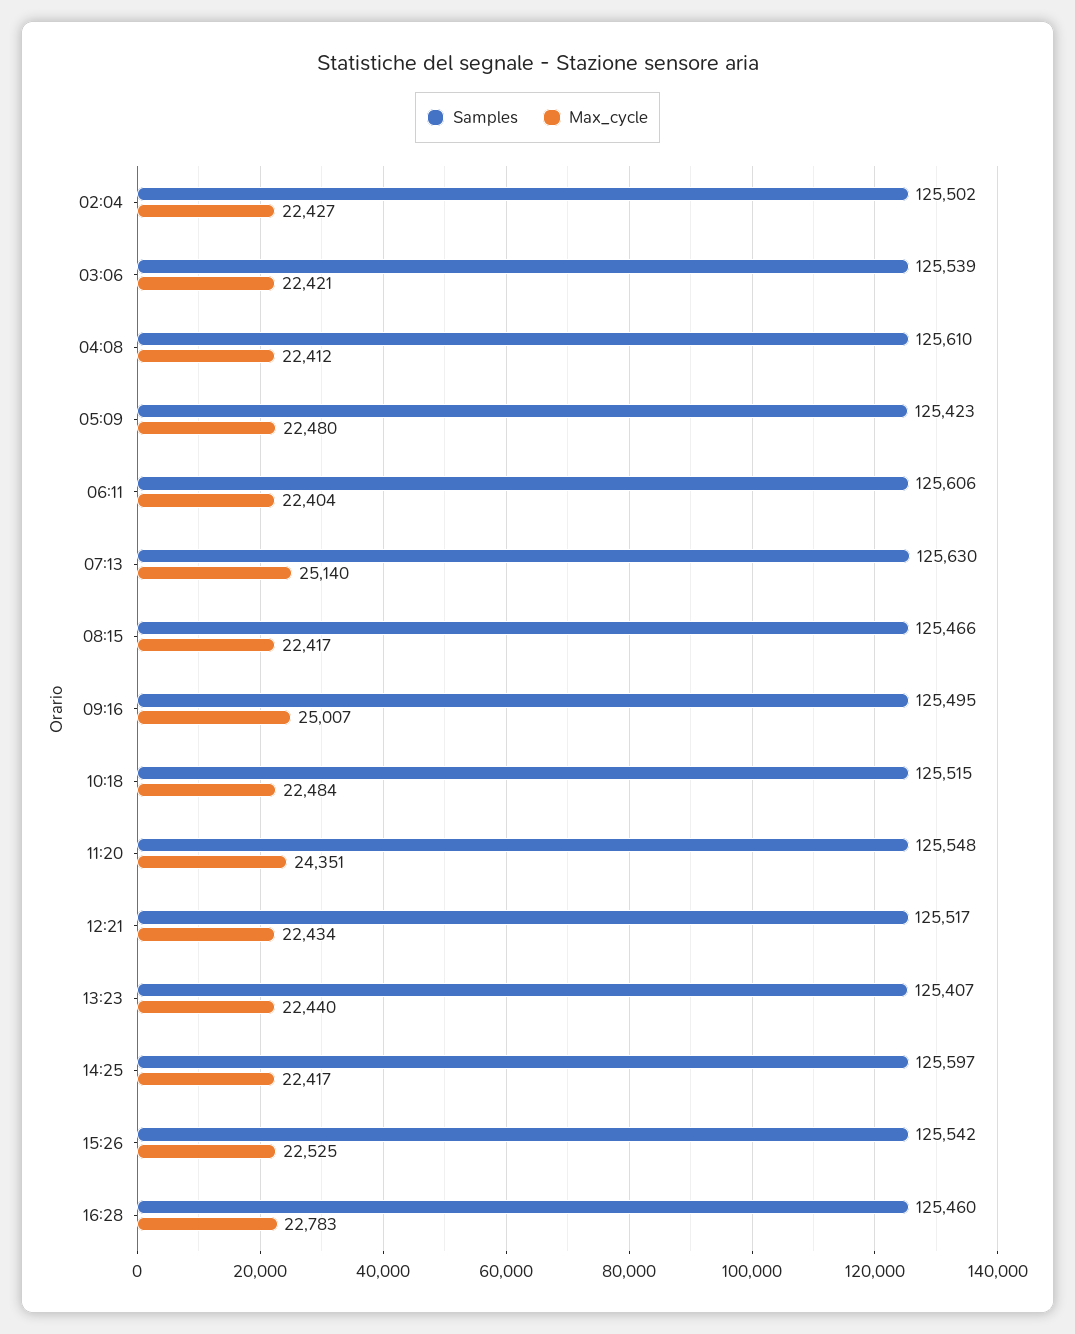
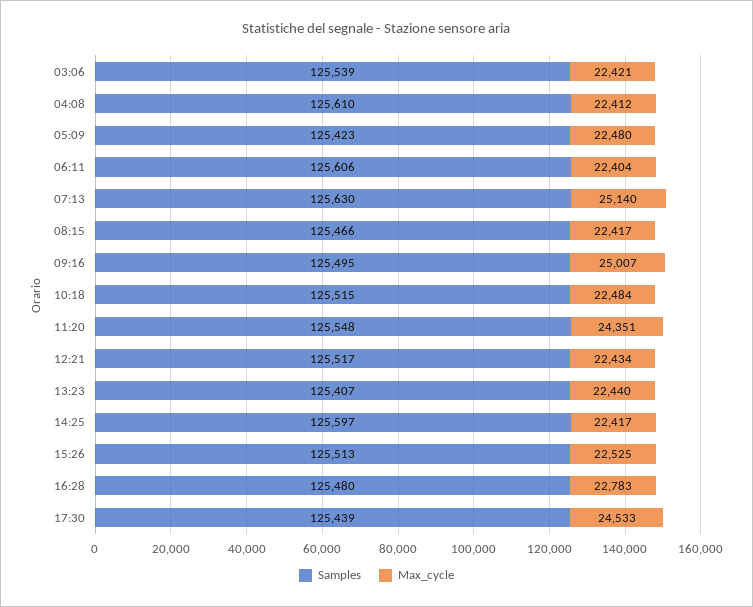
Samples, 02:04: 125502 -> none
Max_cycle, 02:04: 22427 -> none
Samples, 15:26: 125542 -> 125513
Samples, 16:28: 125460 -> 125480
Samples, 17:30: none -> 125439
Max_cycle, 17:30: none -> 24533

